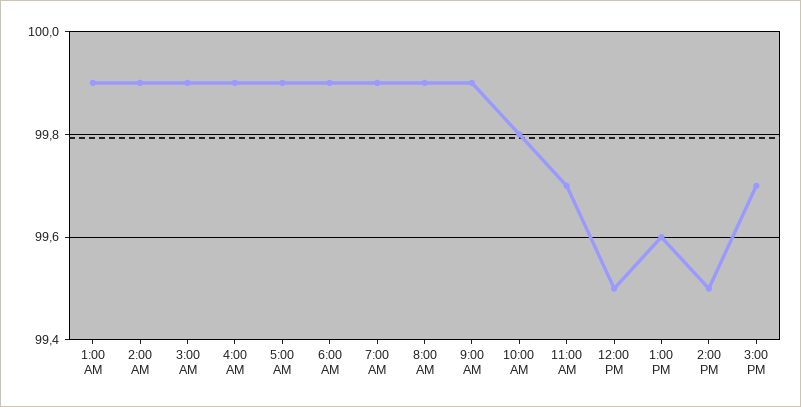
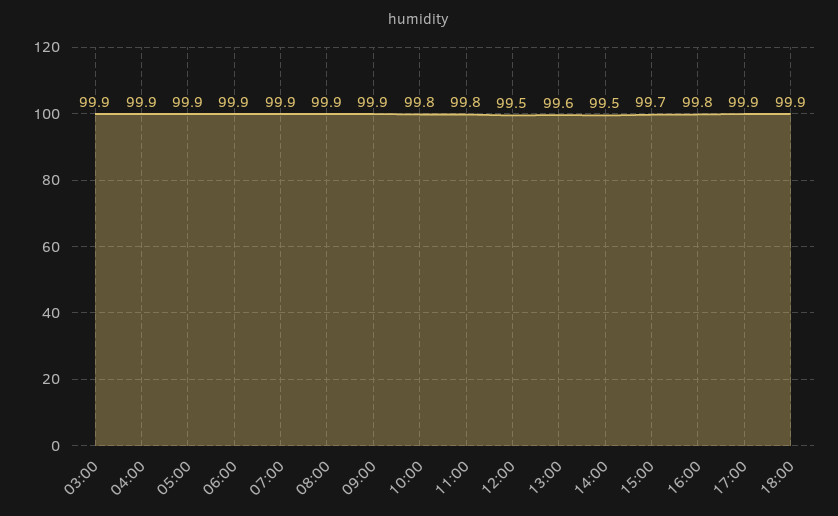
1:00 AM: 99.9 -> none
2:00 AM: 99.9 -> none
11:00 AM: 99.7 -> 99.8
16:00: none -> 99.8
17:00: none -> 99.9
18:00: none -> 99.9

